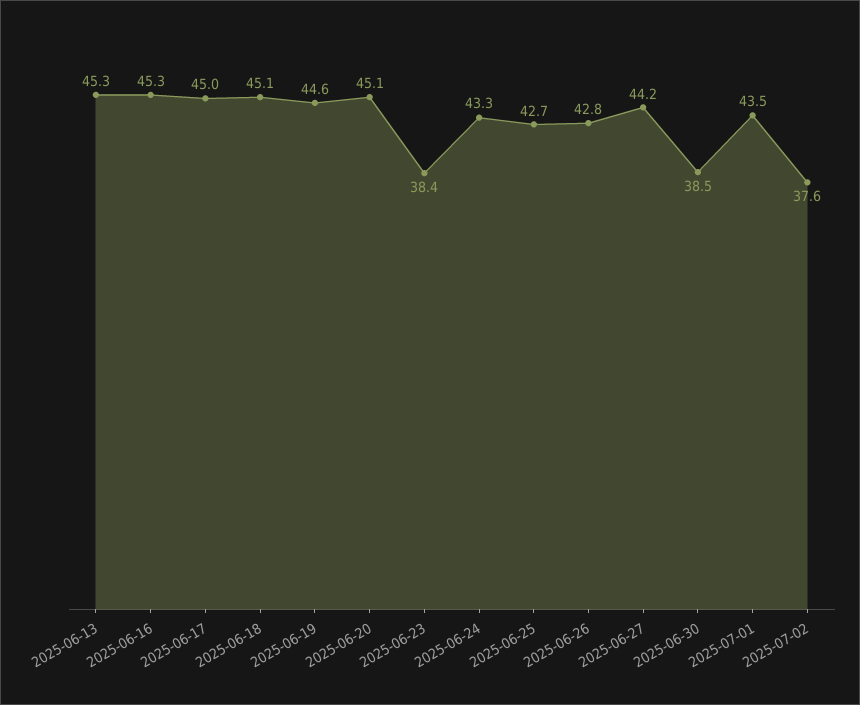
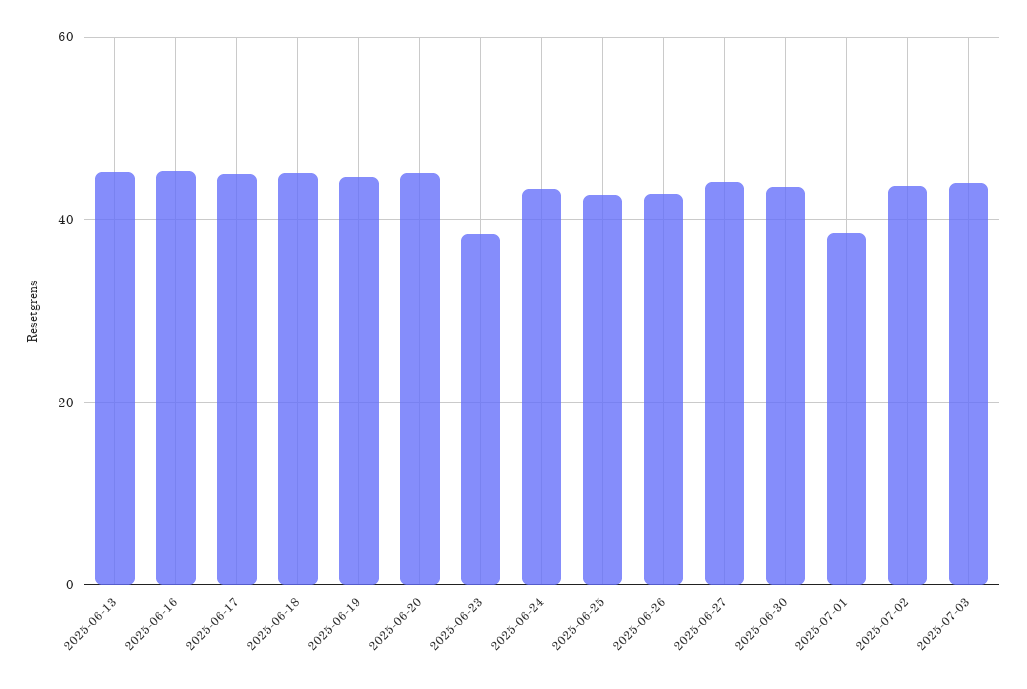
2025-06-30: 38.5 -> 44
2025-07-01: 43.5 -> 38
2025-07-02: 37.6 -> 44
2025-07-03: none -> 44

